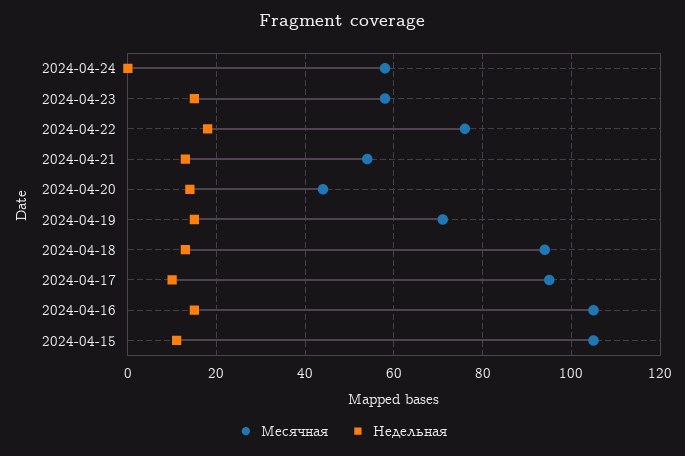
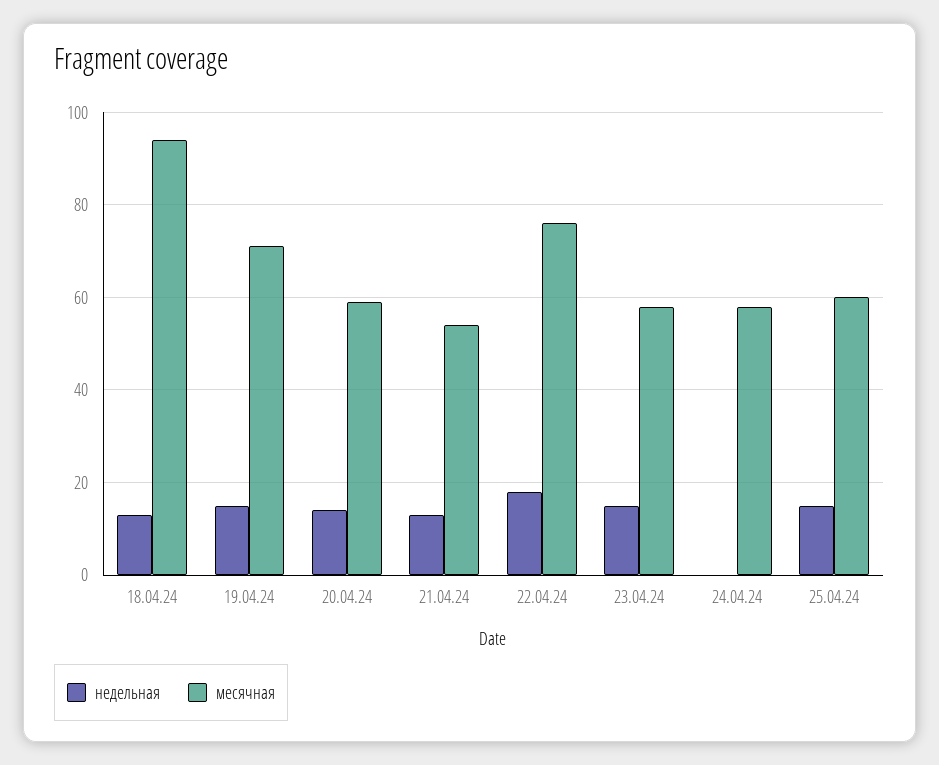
Месячная, 2024-04-20: 45 -> 60
Месячная, 2024-04-17: 95 -> none
Недельная, 2024-04-17: 10 -> none
Месячная, 2024-04-16: 105 -> none
Недельная, 2024-04-16: 15 -> none
Месячная, 2024-04-15: 105 -> none
Недельная, 2024-04-15: 10 -> none
Недельная, 25.04.24: none -> 15
Месячная, 25.04.24: none -> 60

